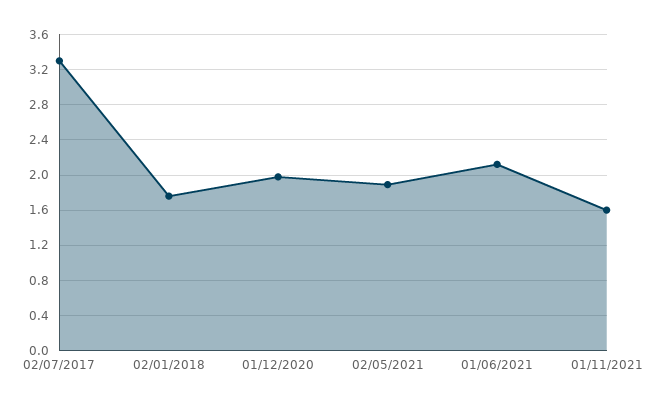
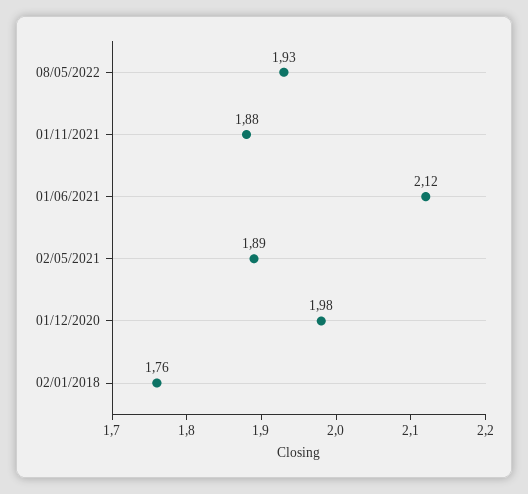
02/07/2017: 3.3 -> none
01/11/2021: 1.6 -> 1.88
08/05/2022: none -> 1.93

